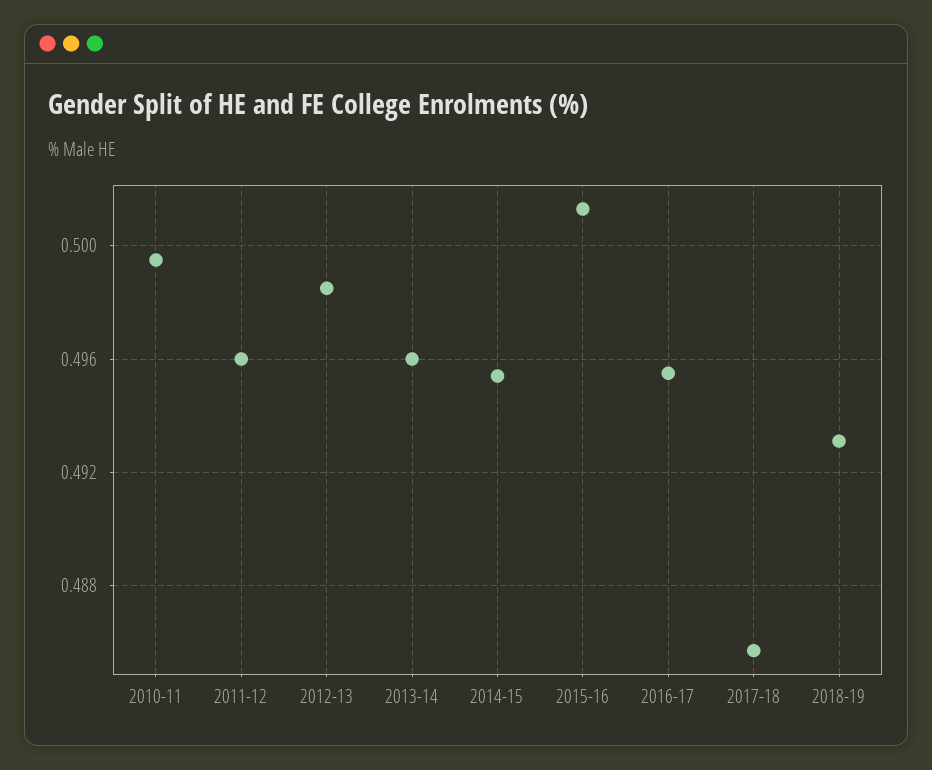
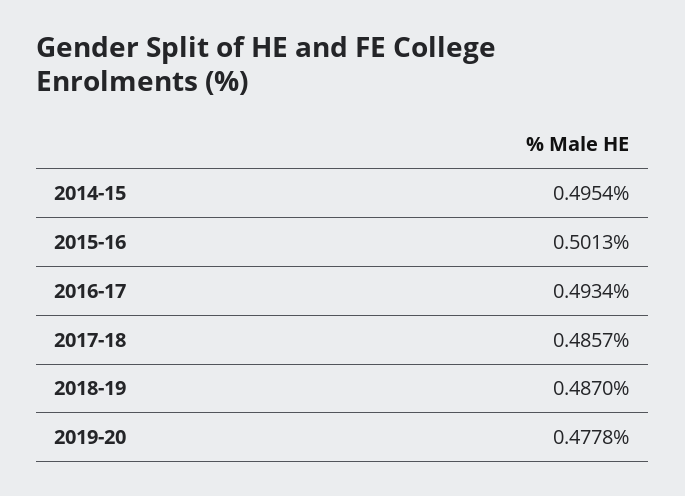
2010-11: 0.4995 -> none
2011-12: 0.496 -> none
2012-13: 0.4985 -> none
2013-14: 0.496 -> none
2016-17: 0.4955 -> 0.4934
2018-19: 0.493 -> 0.487
2019-20: none -> 0.4778

